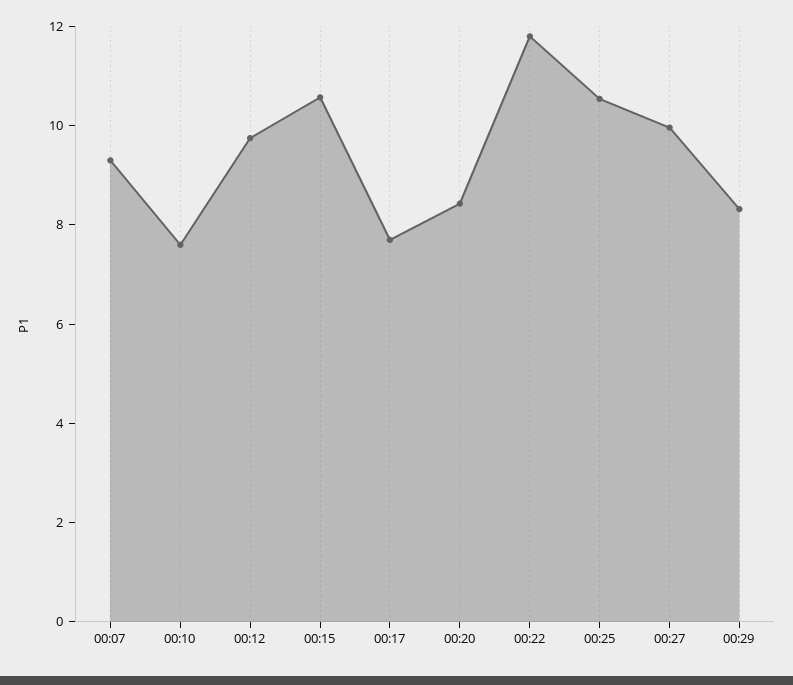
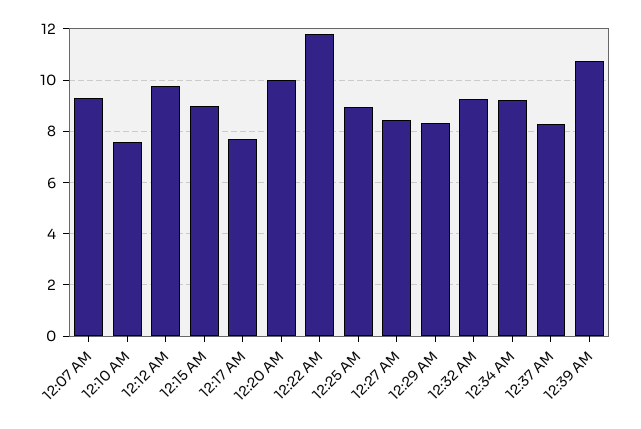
00:15: 10.5 -> 9
00:20: 8.5 -> 10
00:25: 10.5 -> 9
00:27: 10 -> 8.5
12:32 AM: none -> 9.25
12:34 AM: none -> 9.25
12:37 AM: none -> 8.25
12:39 AM: none -> 10.75

